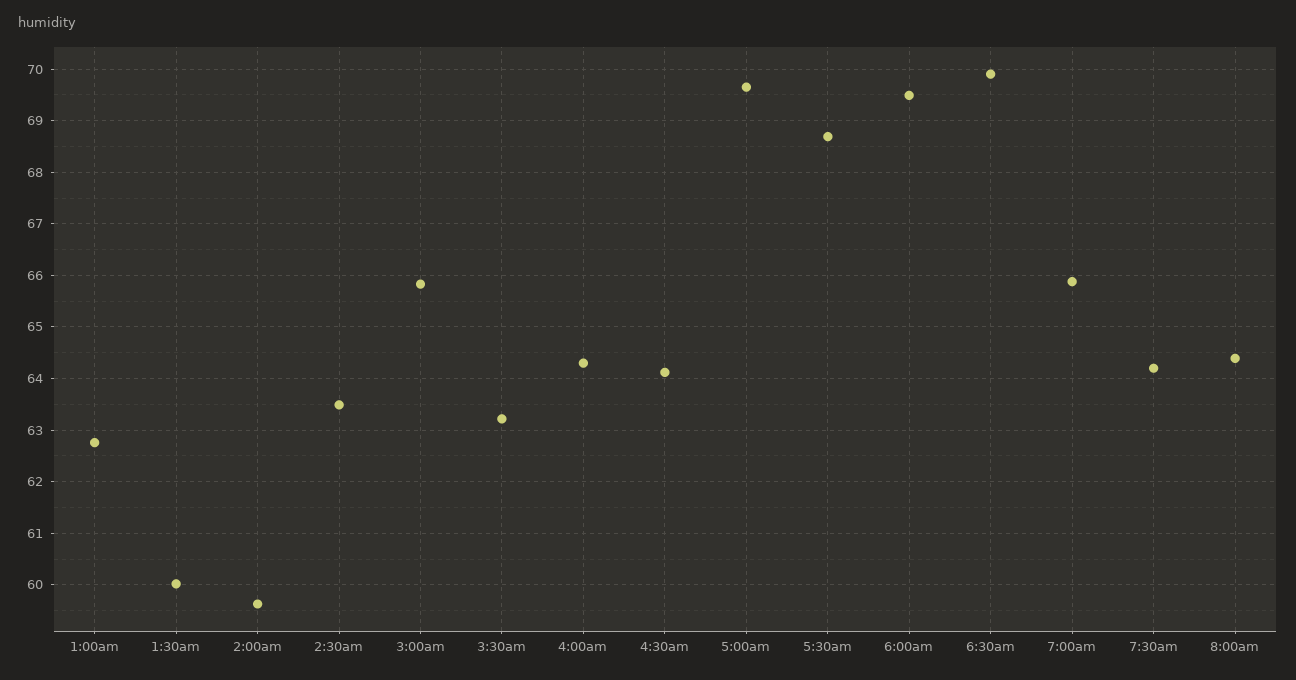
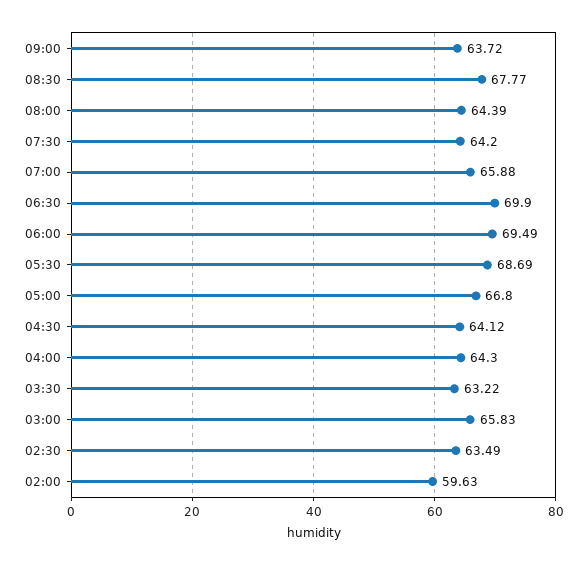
1:00am: 62.8 -> none
1:30am: 60 -> none
5:00am: 69.6 -> 66.8
09:00: none -> 63.72
08:30: none -> 67.77

